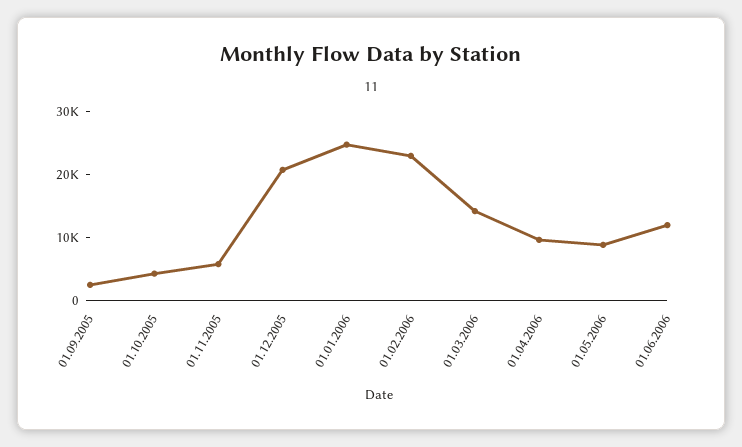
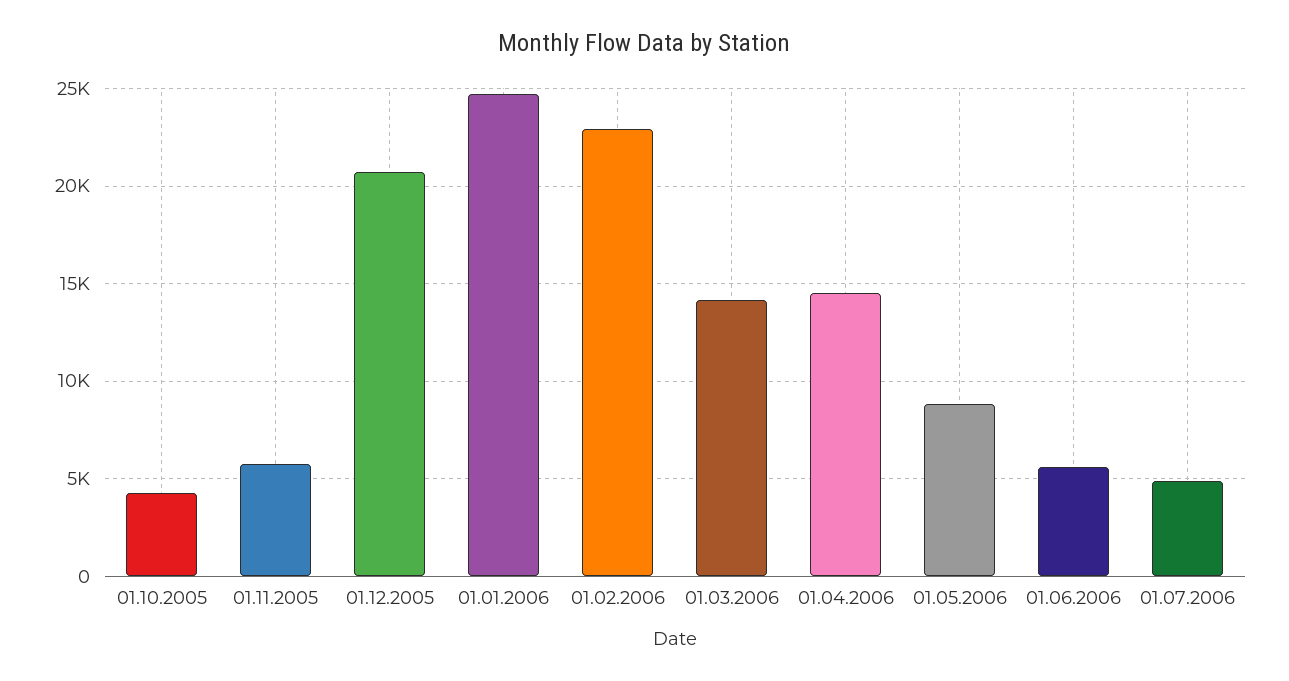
01.09.2005: 2000 -> none
01.04.2006: 10000 -> 14500
01.06.2006: 12000 -> 5500
01.07.2006: none -> 5000

